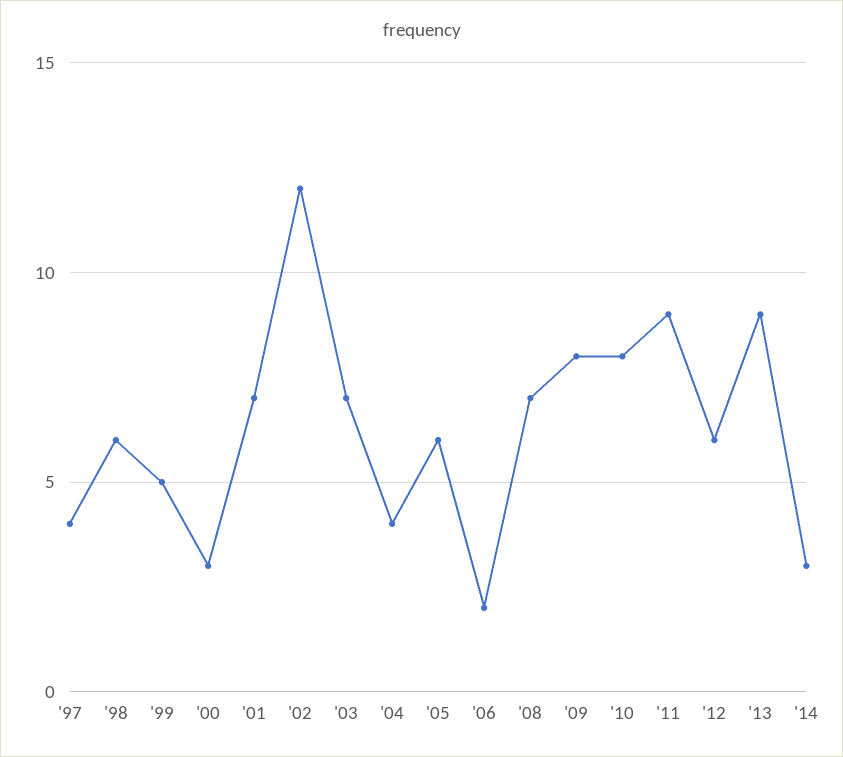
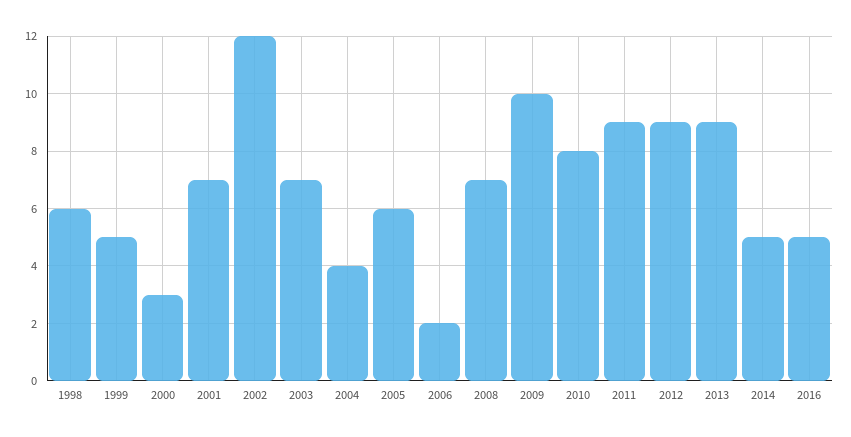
'97: 4 -> none
'09: 8 -> 10
'12: 6 -> 9
'14: 3 -> 5
2016: none -> 5

